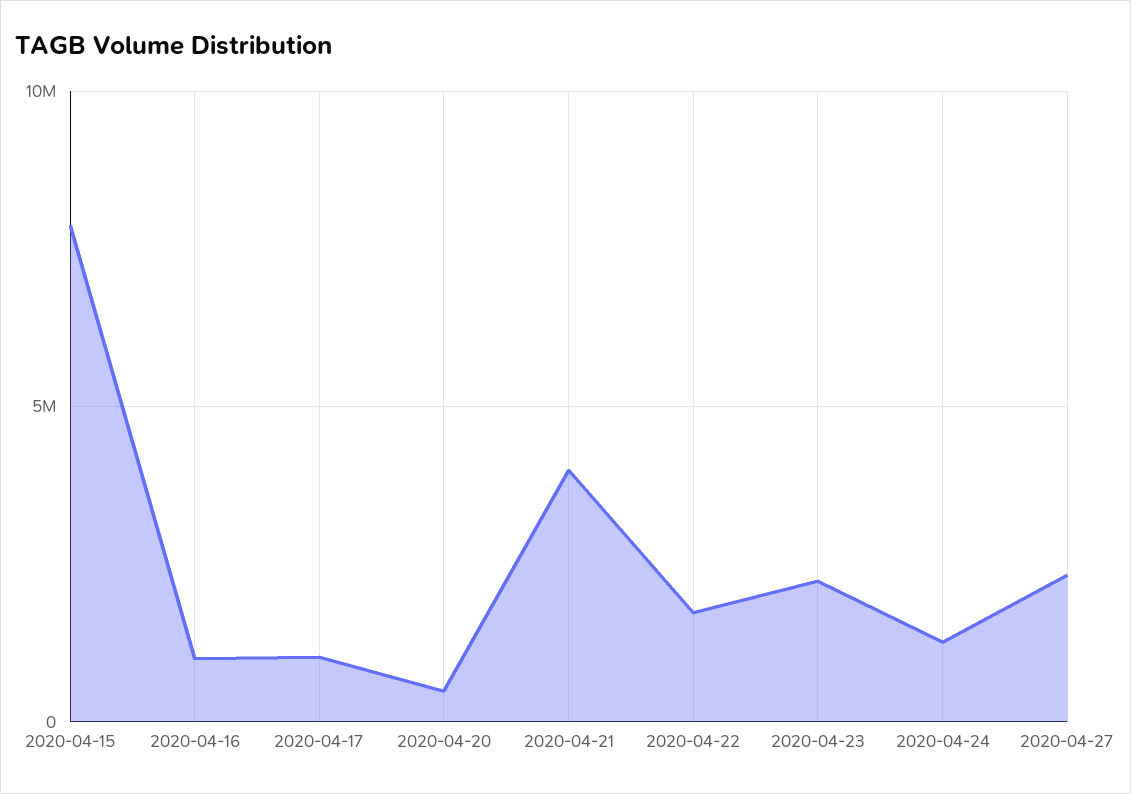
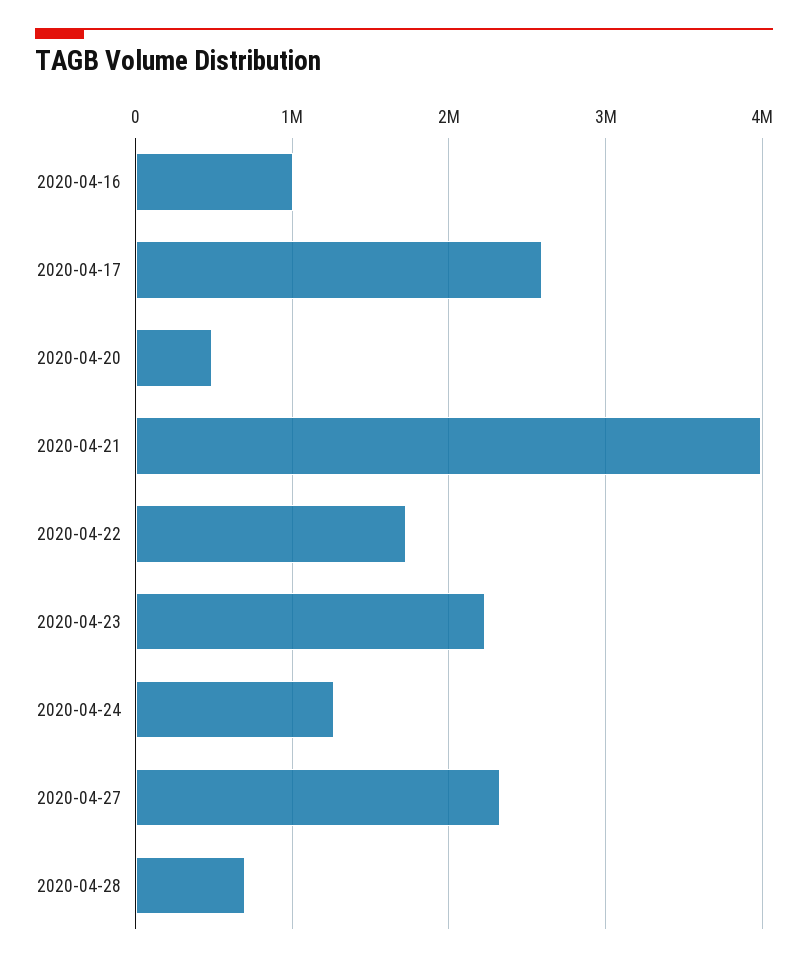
2020-04-15: 8000000 -> none
2020-04-17: 1000000 -> 2600000
2020-04-28: none -> 700000

